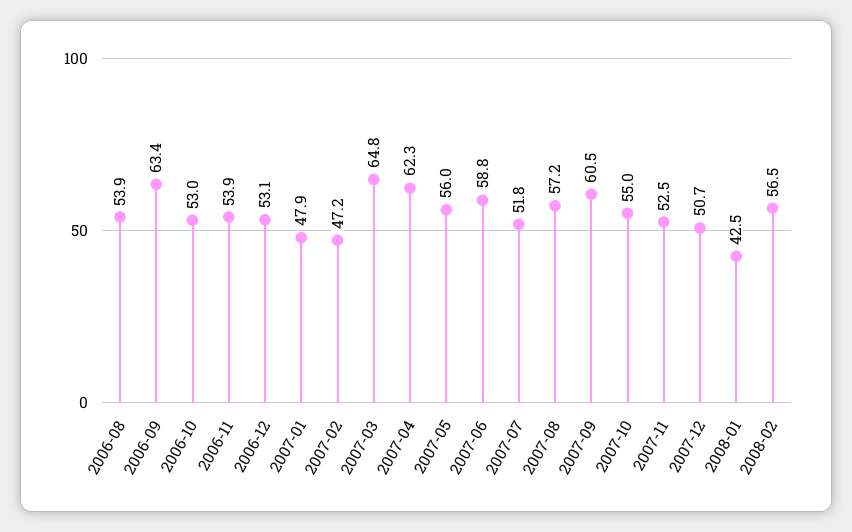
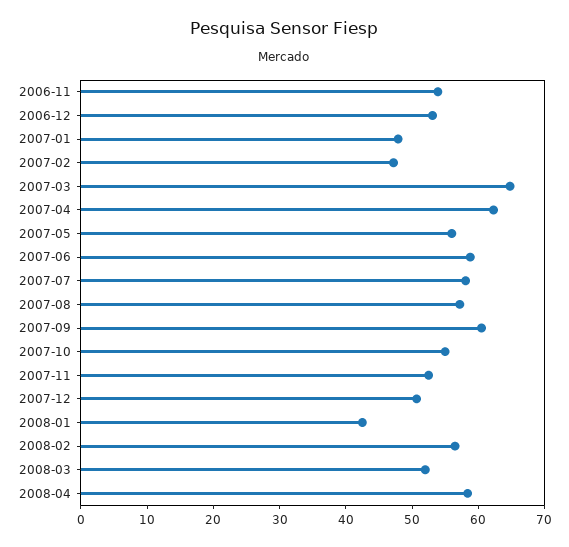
2006-08: 53.9 -> none
2006-09: 63.4 -> none
2006-10: 53 -> none
2007-07: 51.8 -> 58
2008-03: none -> 52
2008-04: none -> 58

